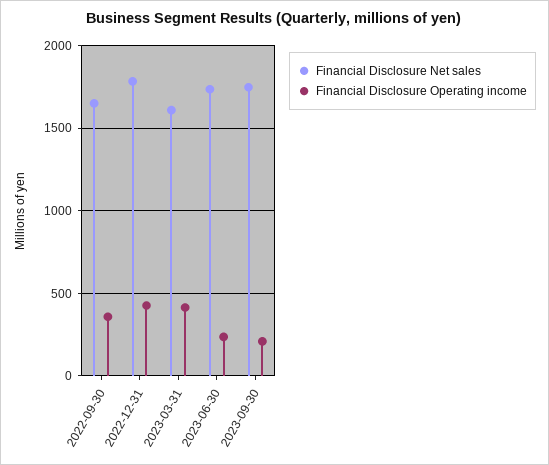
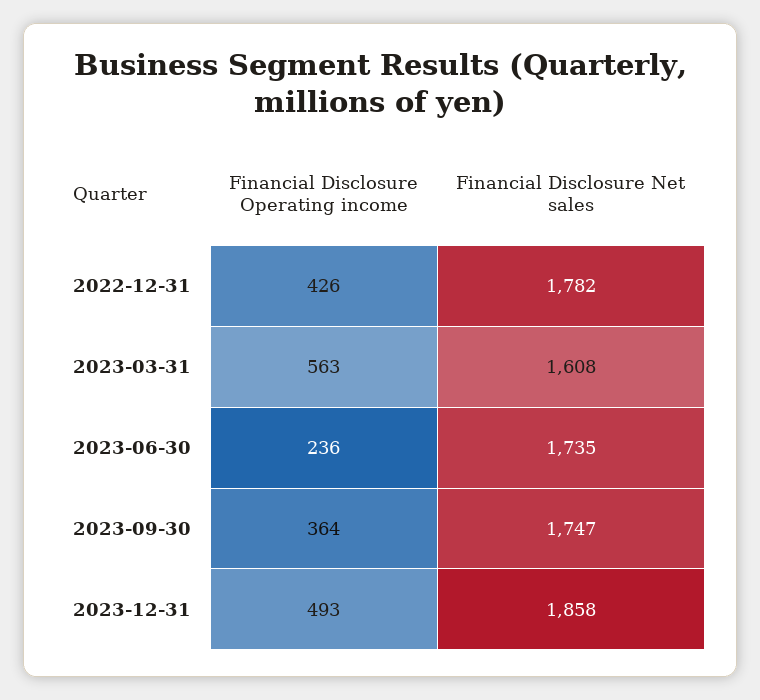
Financial Disclosure Net sales, 2022-09-30: 1650 -> none
Financial Disclosure Operating income, 2022-09-30: 350 -> none
Financial Disclosure Operating income, 2023-03-31: 400 -> 563
Financial Disclosure Operating income, 2023-09-30: 200 -> 364
Financial Disclosure Operating income, 2023-12-31: none -> 493
Financial Disclosure Net sales, 2023-12-31: none -> 1858

